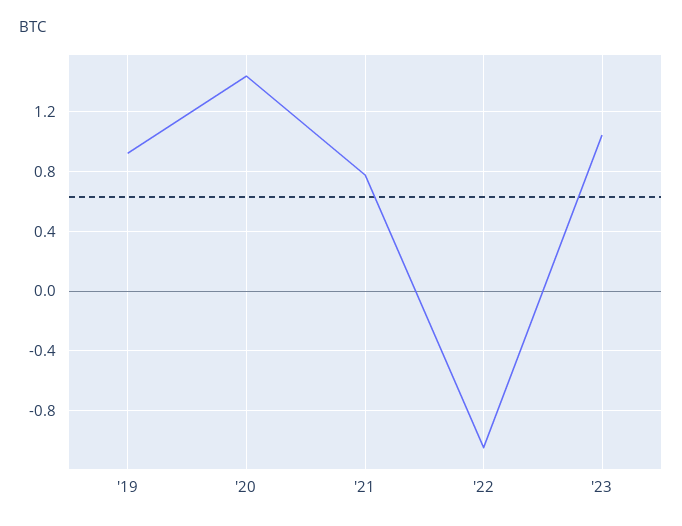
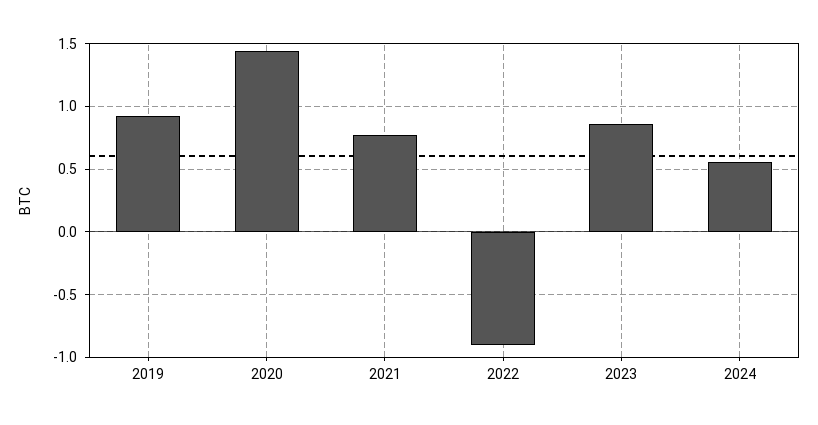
'22: -1.05 -> -0.9
'23: 1.05 -> 0.85
2024: none -> 0.55

